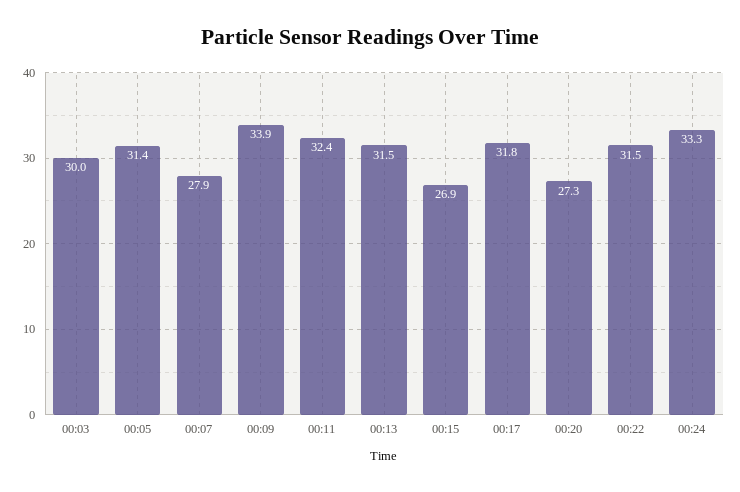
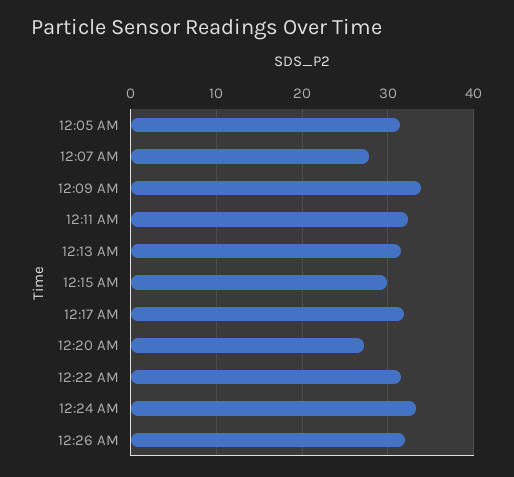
00:03: 30 -> none
00:15: 26.9 -> 30
12:26 AM: none -> 32

